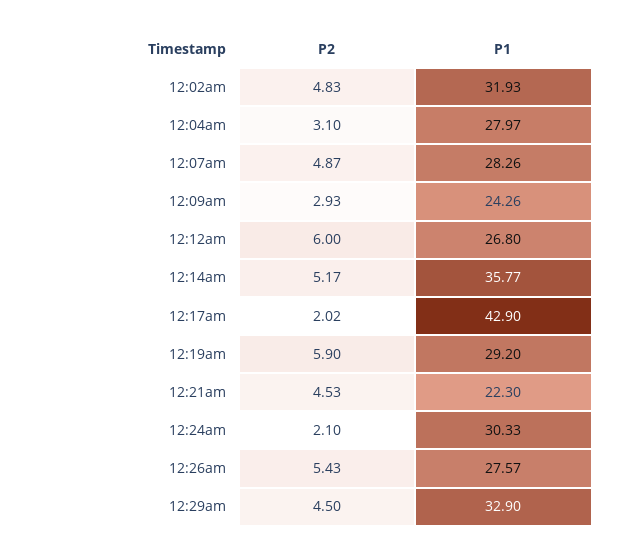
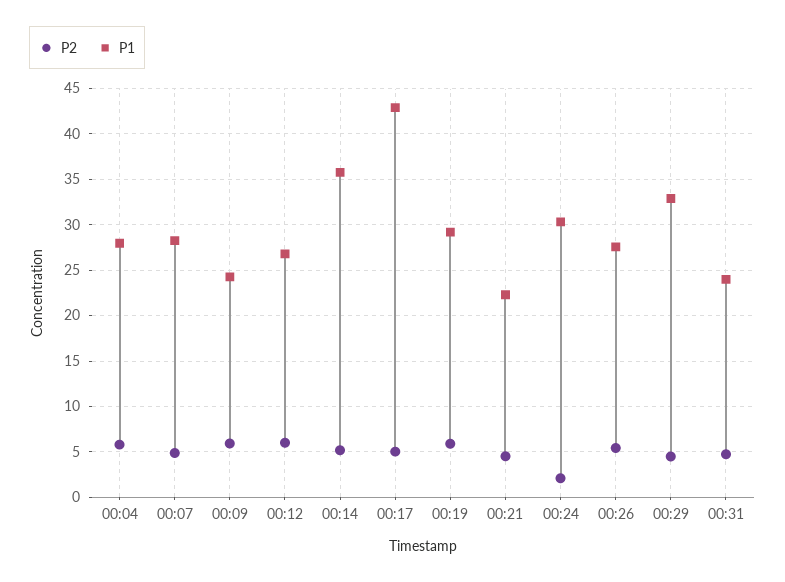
P2, 12:02am: 4.83 -> none
P1, 12:02am: 31.93 -> none
P2, 12:04am: 3.1 -> 6
P2, 12:09am: 2.93 -> 6
P2, 12:17am: 2.02 -> 5
P2, 00:31: none -> 5
P1, 00:31: none -> 24

